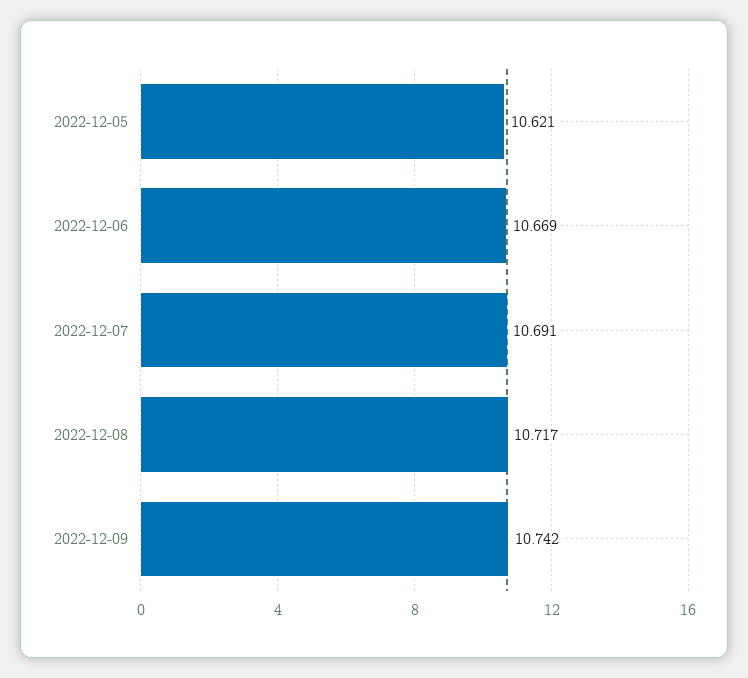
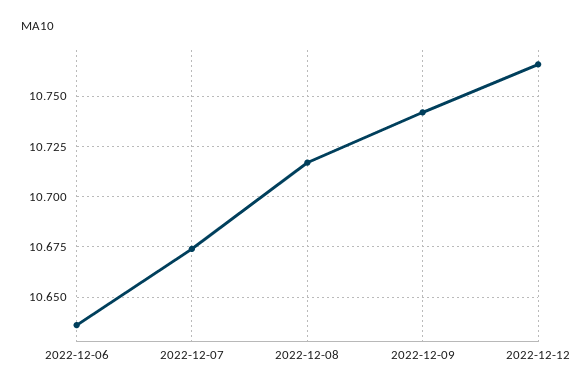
2022-12-05: 10.621 -> none
2022-12-06: 10.669 -> 10.635
2022-12-07: 10.691 -> 10.675
2022-12-12: none -> 10.765

